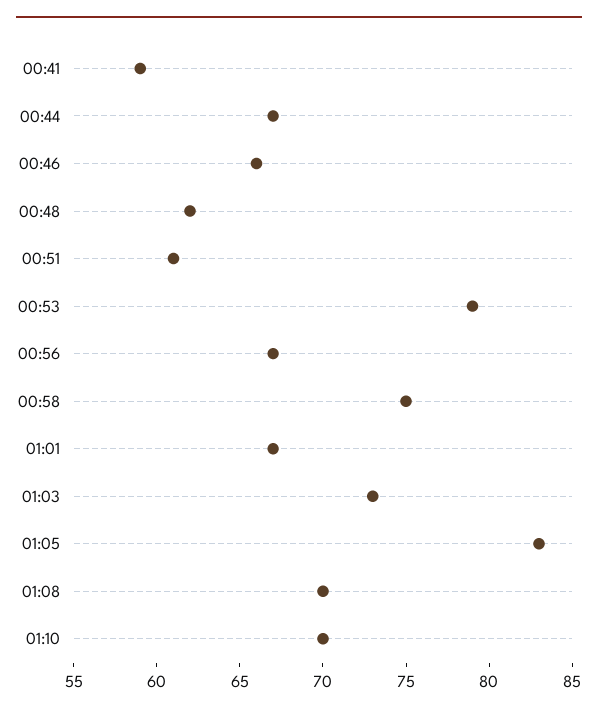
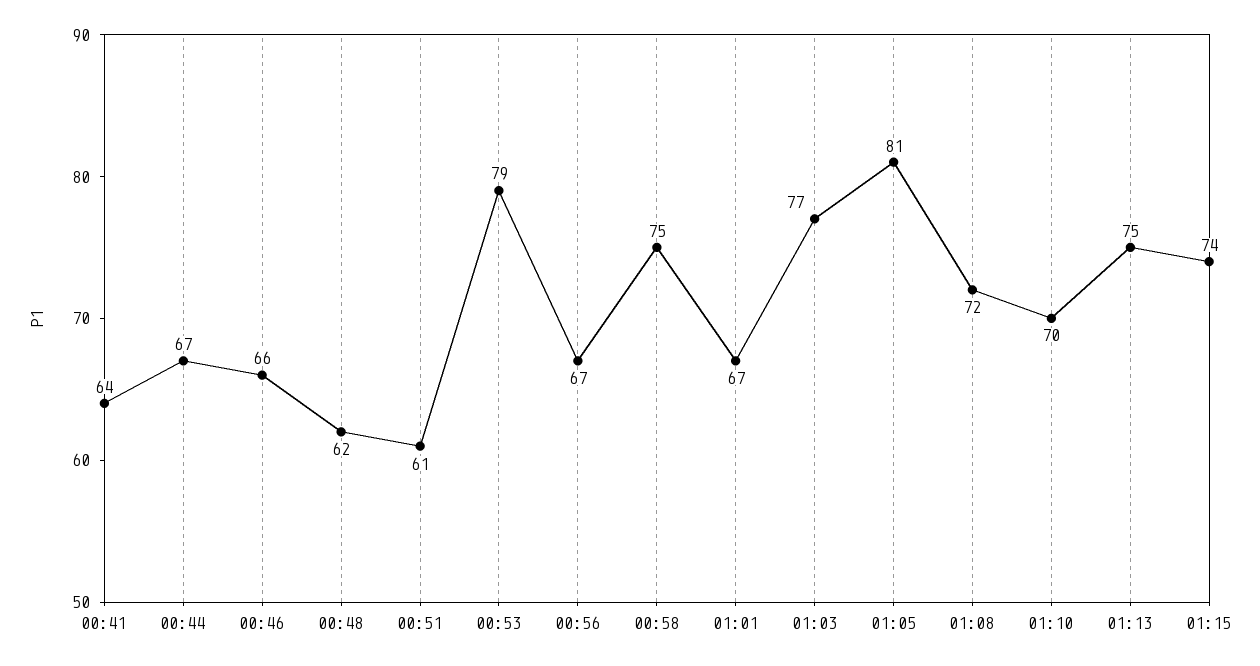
00:41: 59 -> 64
01:03: 73 -> 77
01:05: 83 -> 81
01:08: 70 -> 72
01:13: none -> 75
01:15: none -> 74

